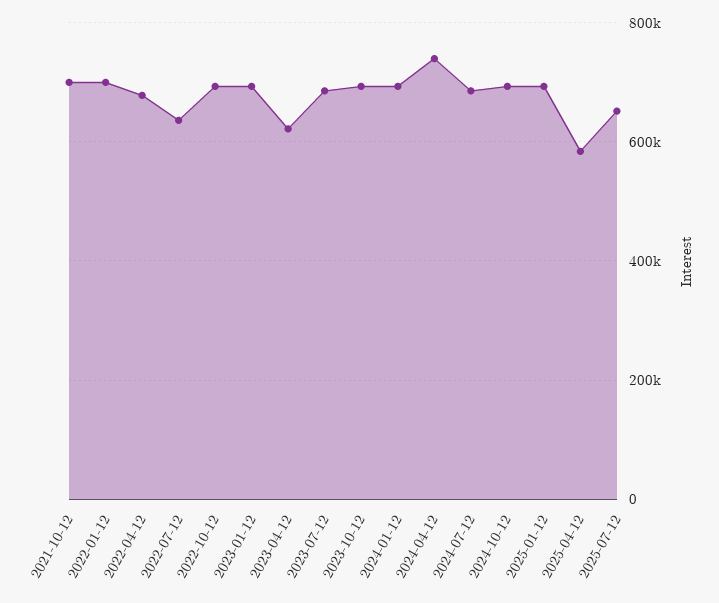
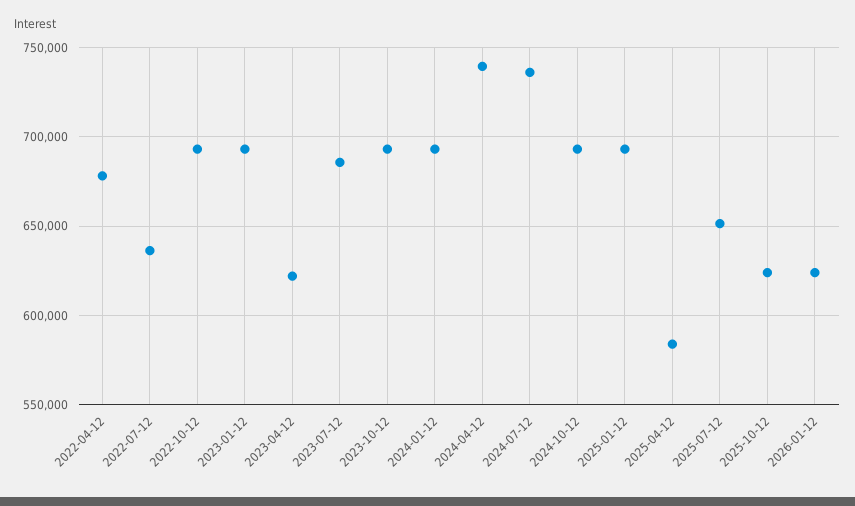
2021-10-12: 700000 -> none
2022-01-12: 700000 -> none
2024-07-12: 680000 -> 735000
2025-10-12: none -> 625000
2026-01-12: none -> 625000

